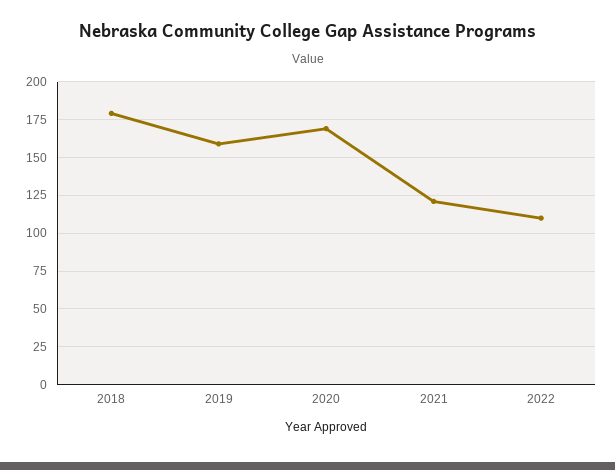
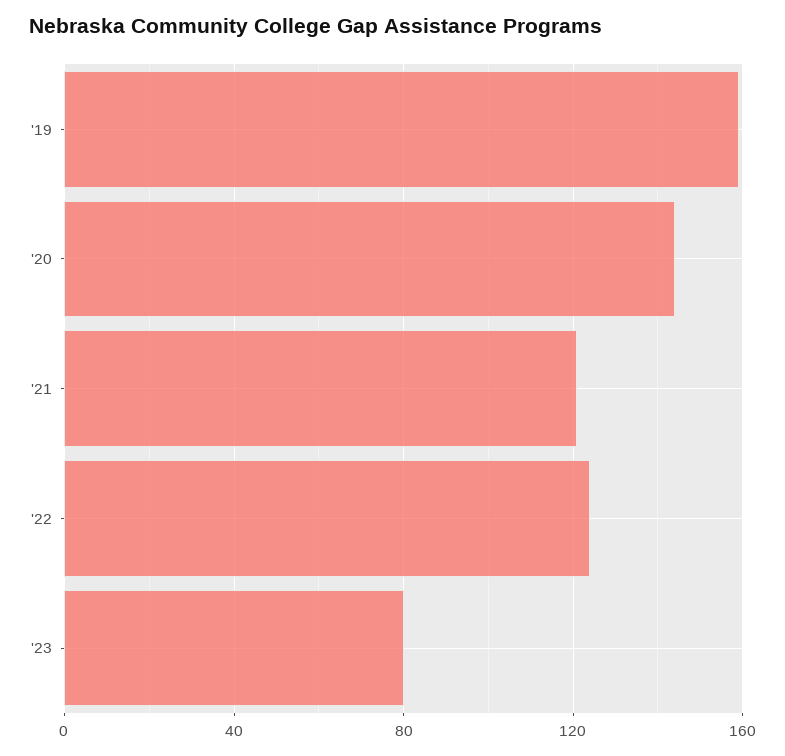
2018: 180 -> none
2020: 170 -> 145
2022: 110 -> 125
'23: none -> 80

